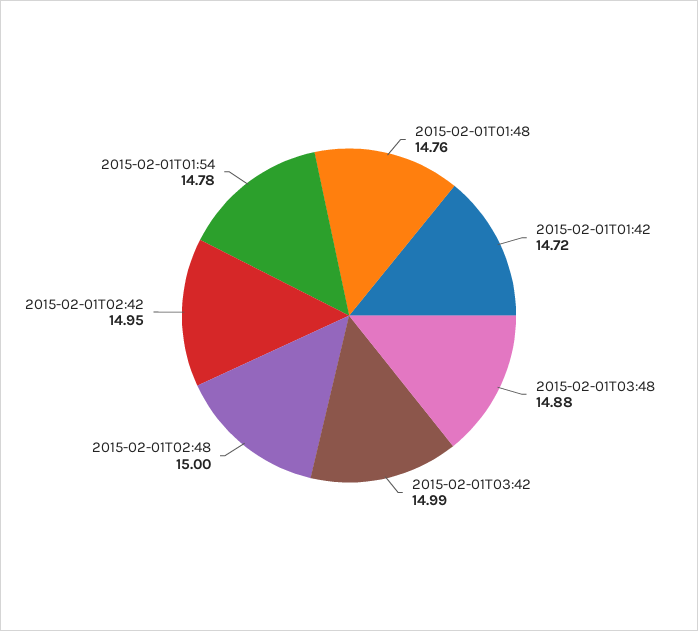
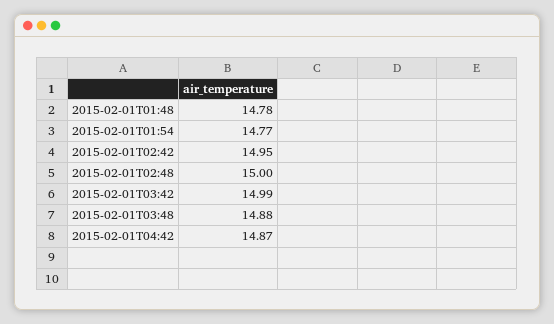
2015-02-01T01:48: 14.76 -> 14.78
2015-02-01T01:42: 14.72 -> none
2015-02-01T01:54: 14.78 -> 14.77
2015-02-01T04:42: none -> 14.87

